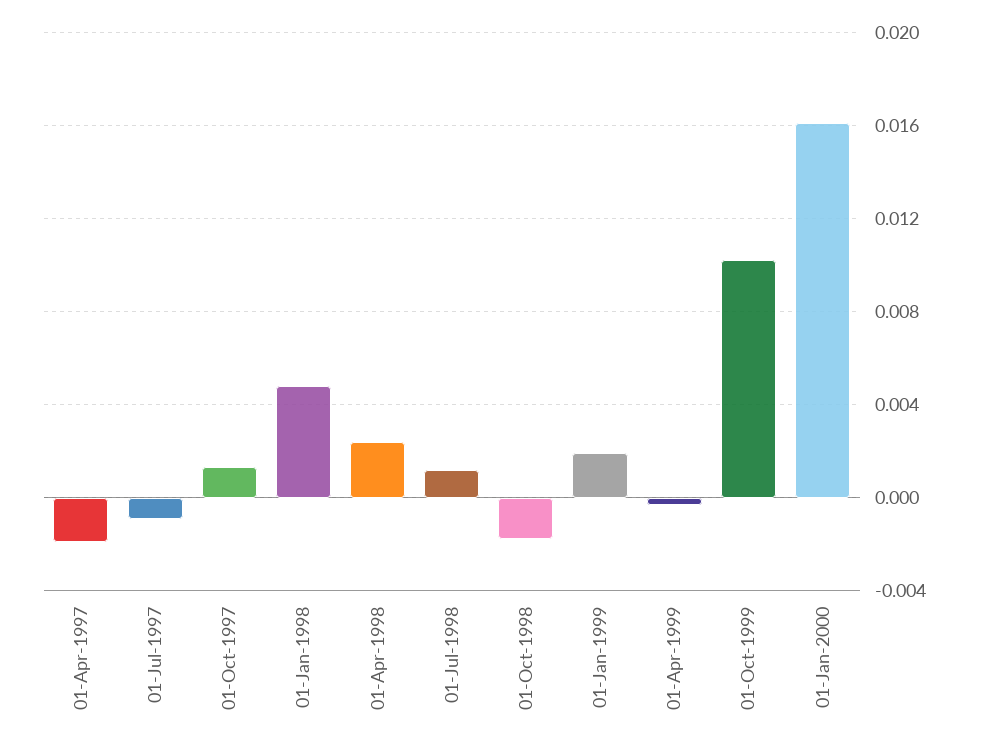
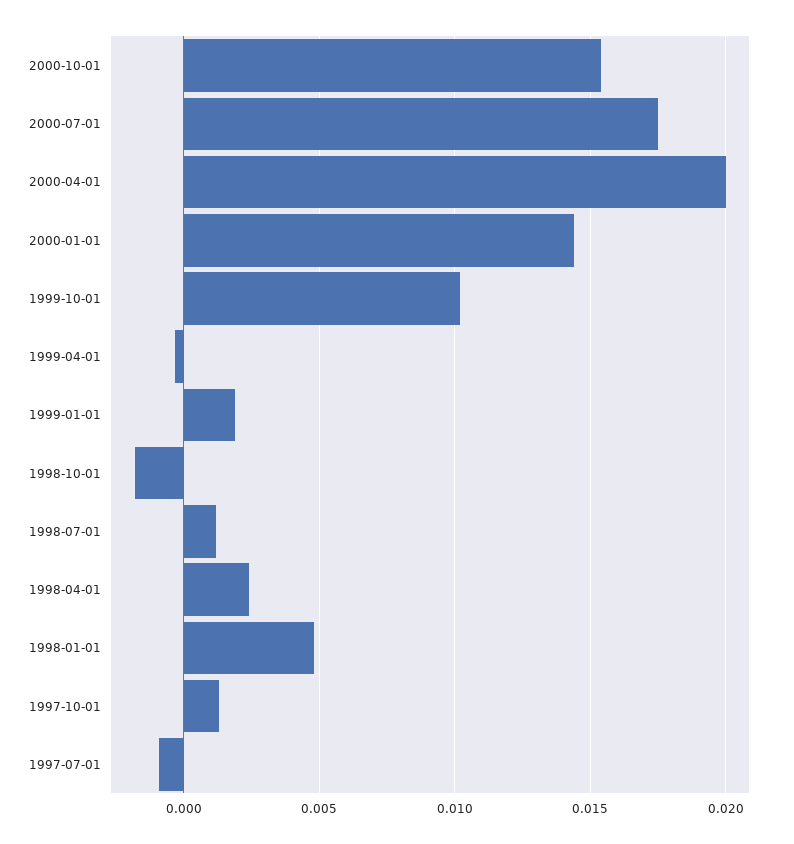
01-Apr-1997: -0.002 -> none
01-Jan-2000: 0.016 -> 0.0145
2000-10-01: none -> 0.0155
2000-07-01: none -> 0.0175
2000-04-01: none -> 0.02

